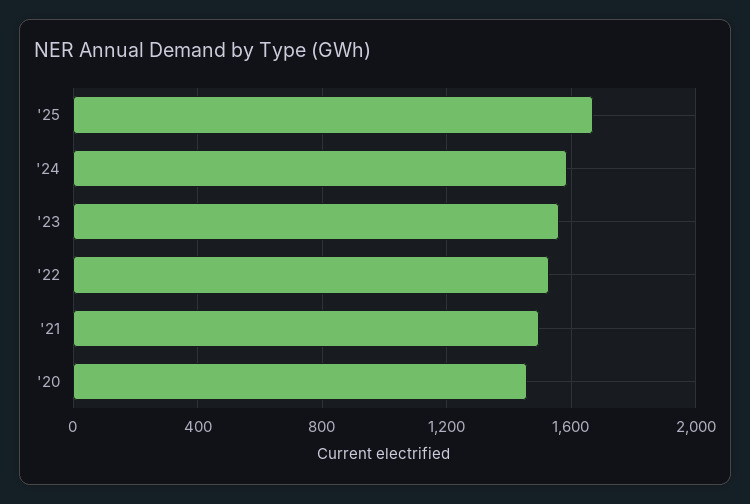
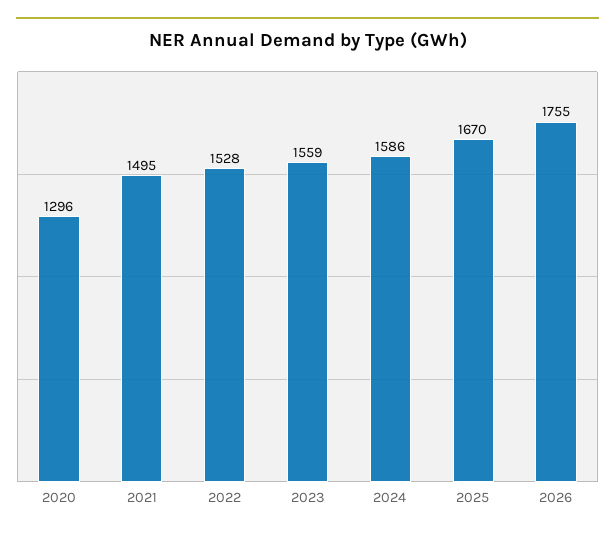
'20: 1450 -> 1296
2026: none -> 1755

